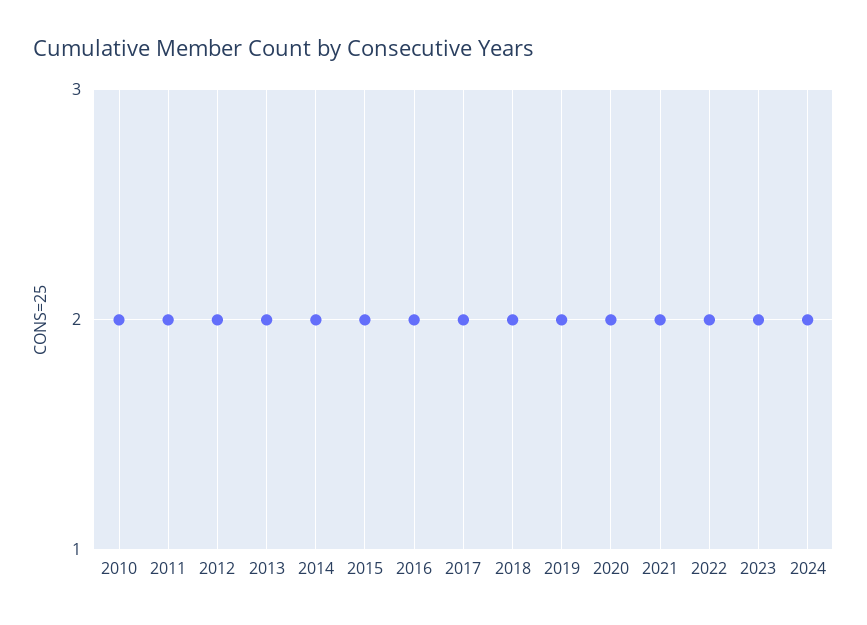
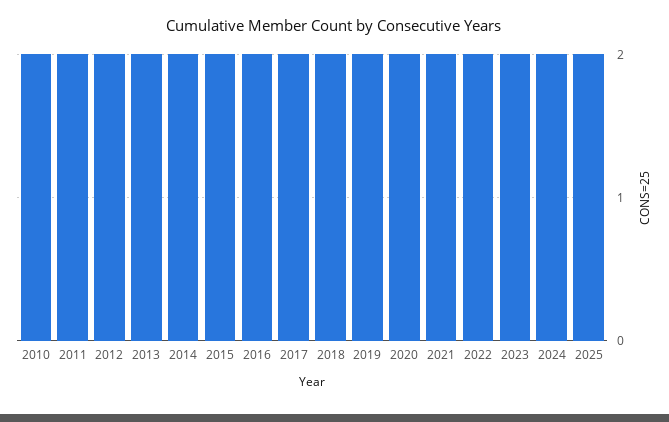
2025: none -> 2

